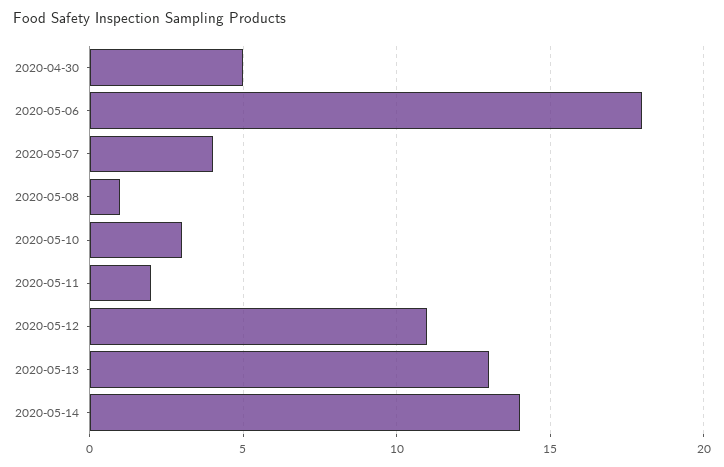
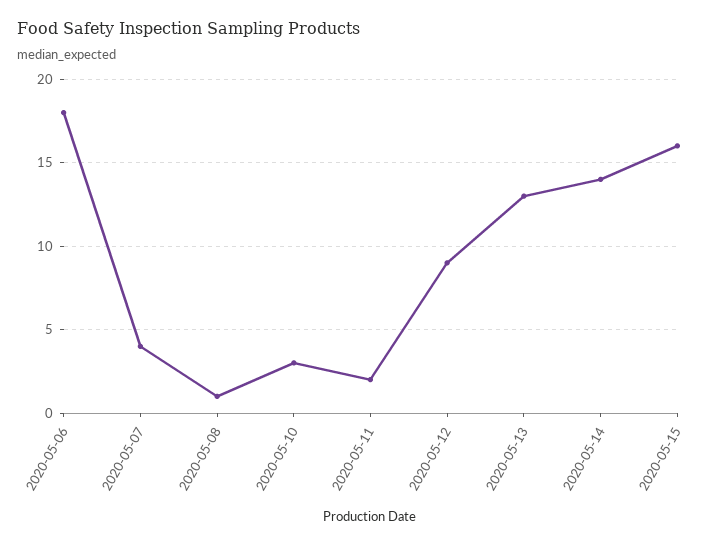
2020-04-30: 5 -> none
2020-05-12: 11 -> 9
2020-05-15: none -> 16

